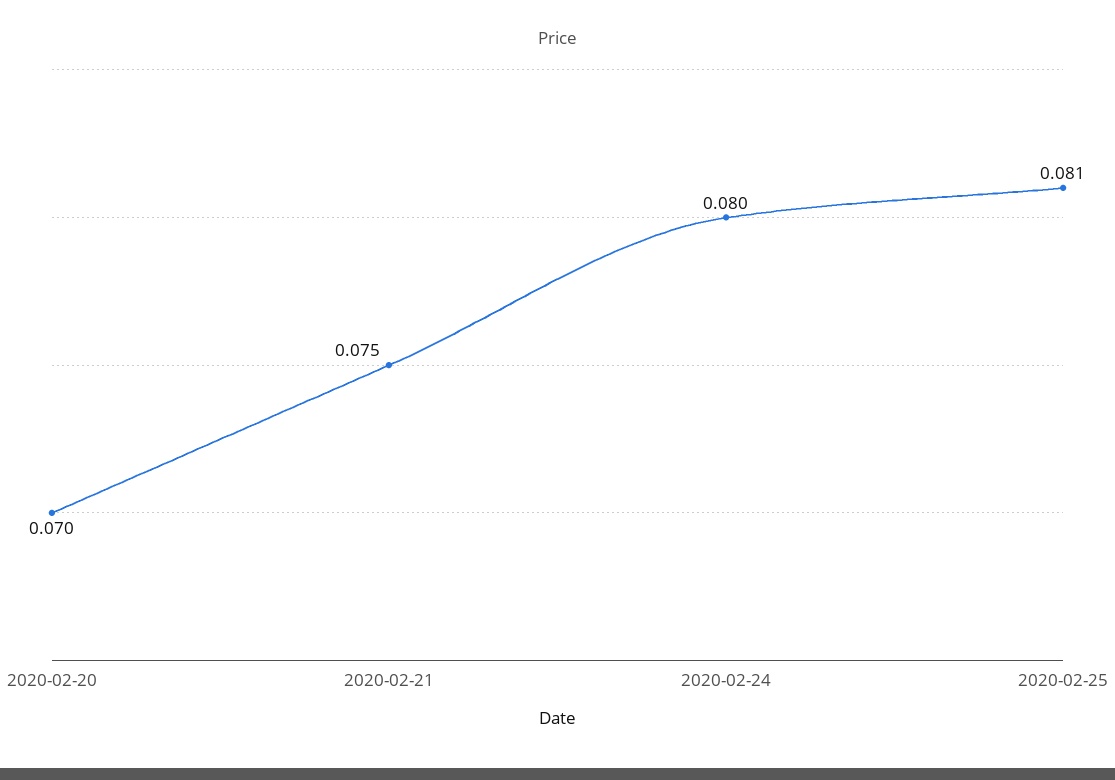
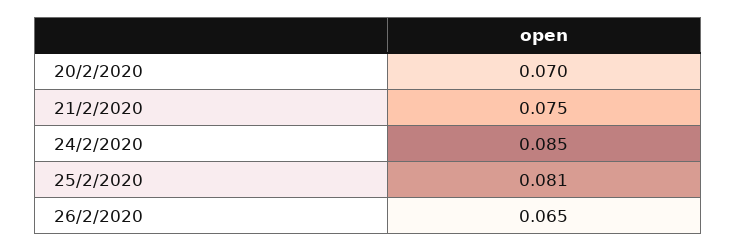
2020-02-24: 0.08 -> 0.085
26/2/2020: none -> 0.065

